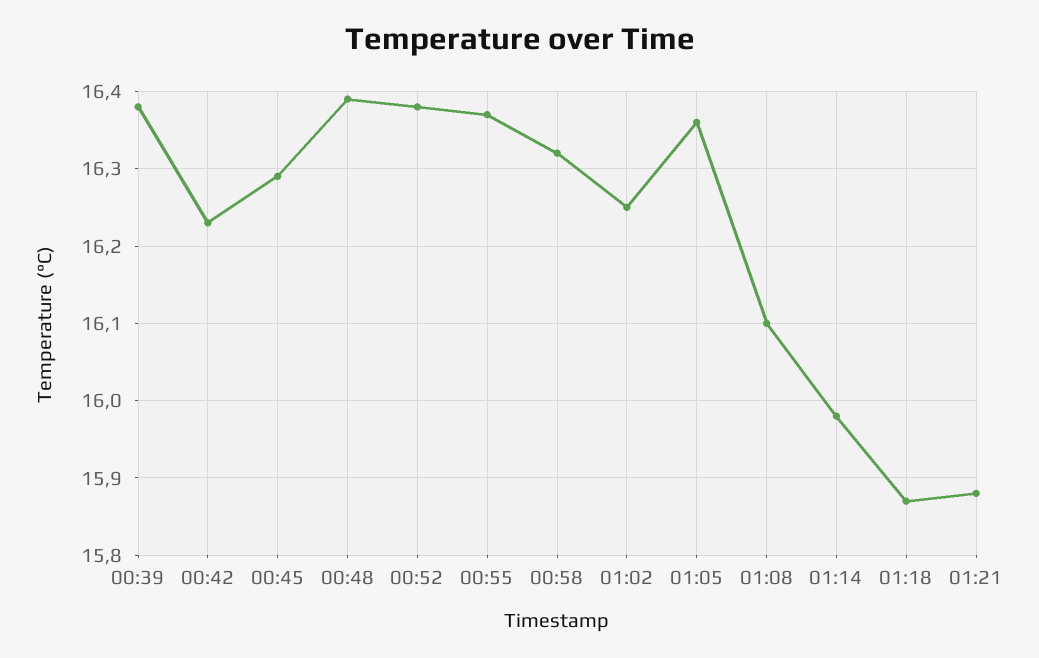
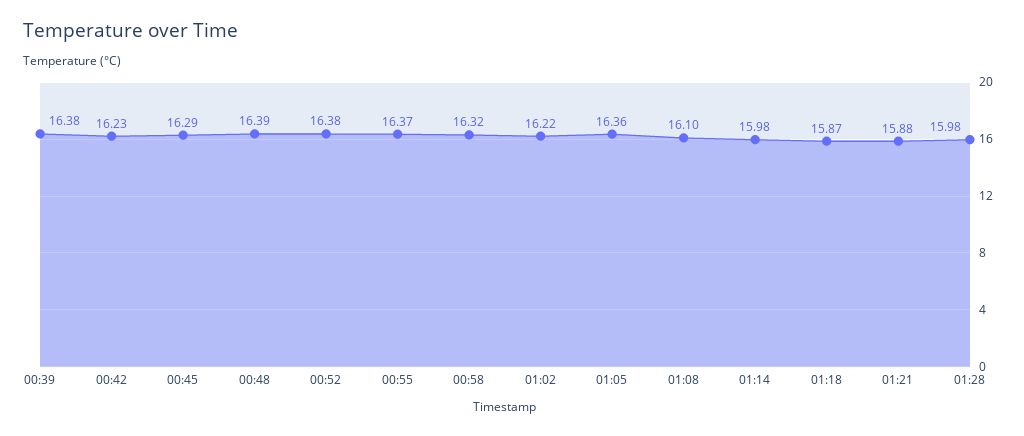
01:02: 16.25 -> 16.22
01:28: none -> 15.98

